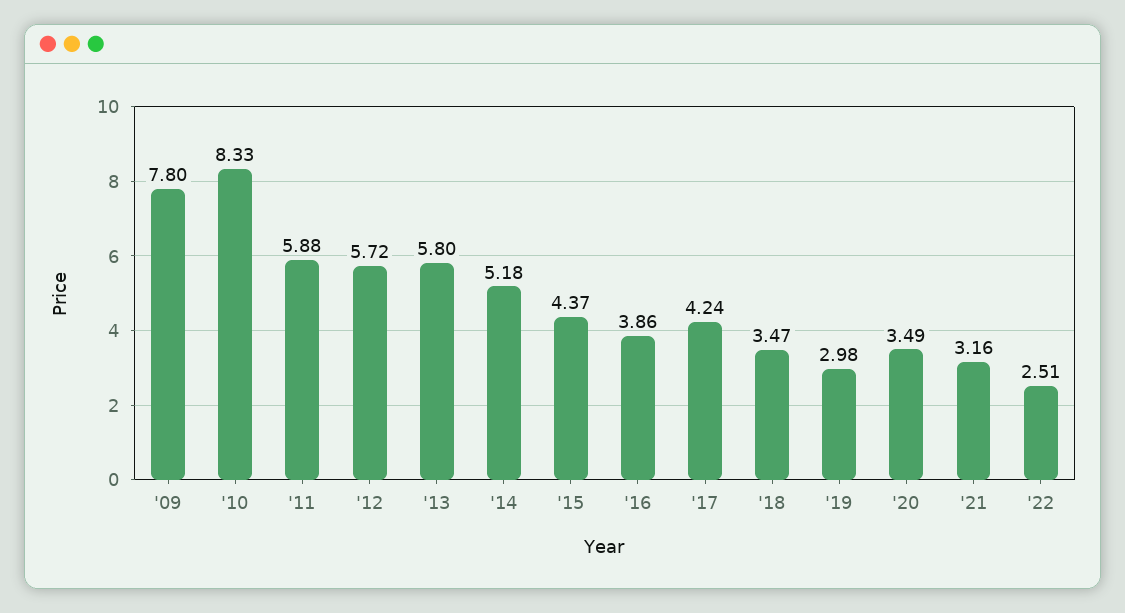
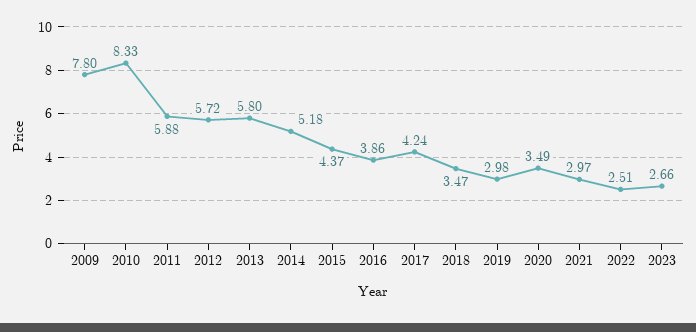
'21: 3.16 -> 2.97
2023: none -> 2.66

